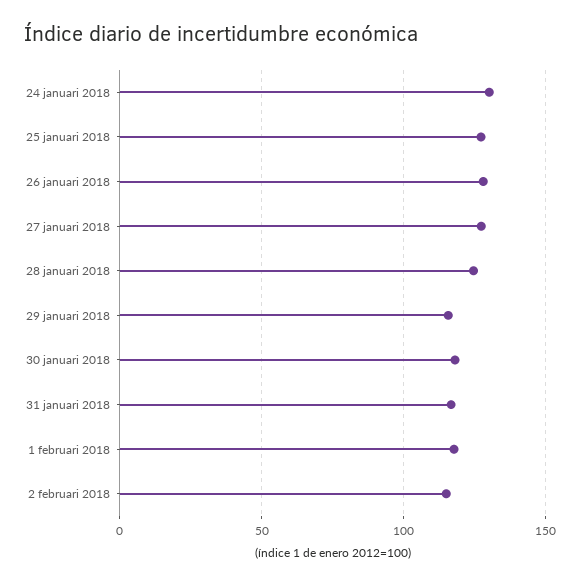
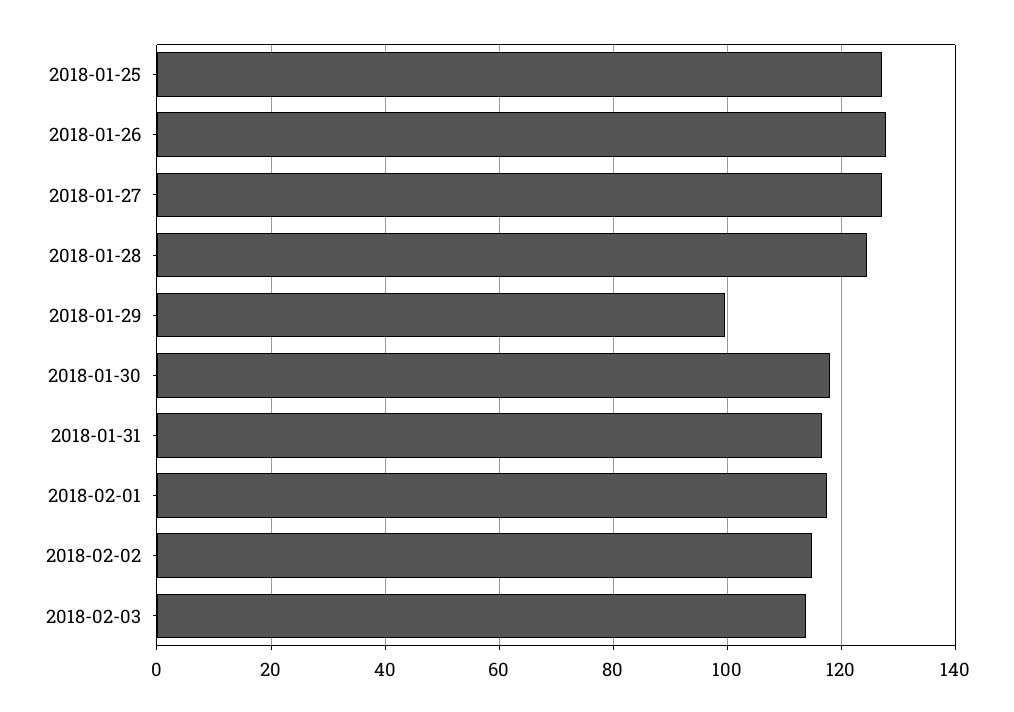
24 januari 2018: 130 -> none
29 januari 2018: 115 -> 100
2018-02-03: none -> 114

